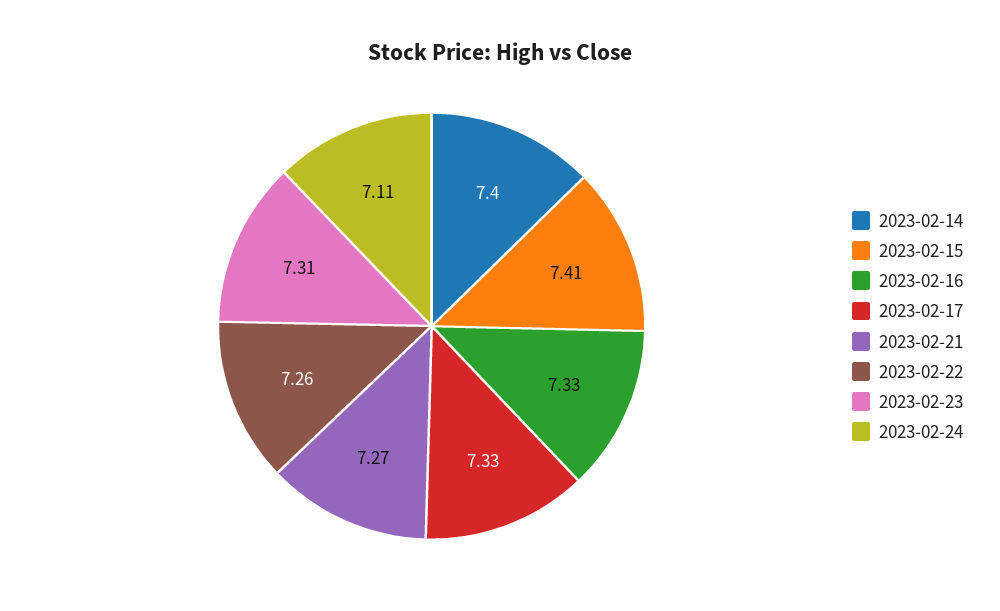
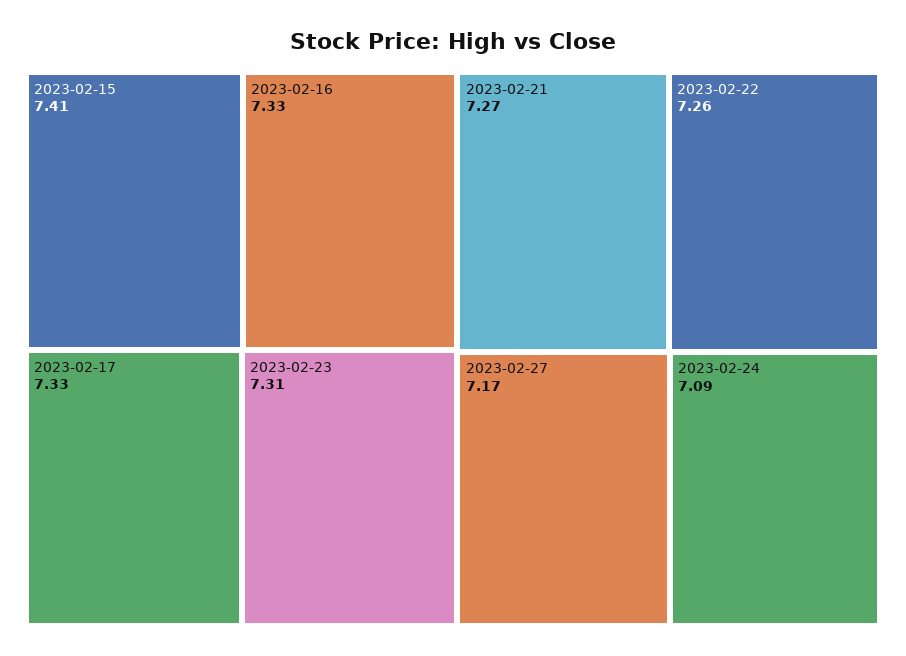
2023-02-14: 7.4 -> none
2023-02-24: 7.11 -> 7.09
2023-02-27: none -> 7.17

